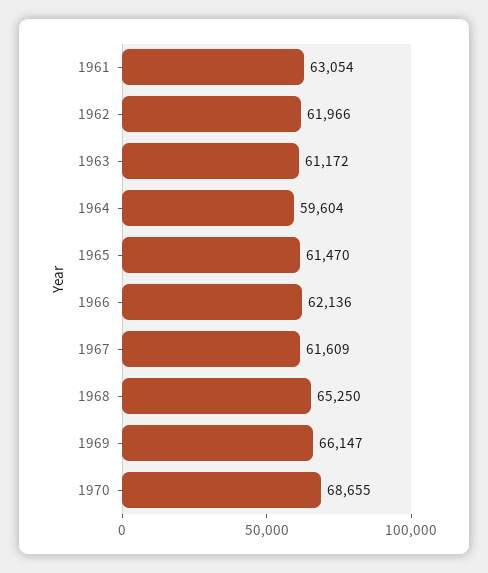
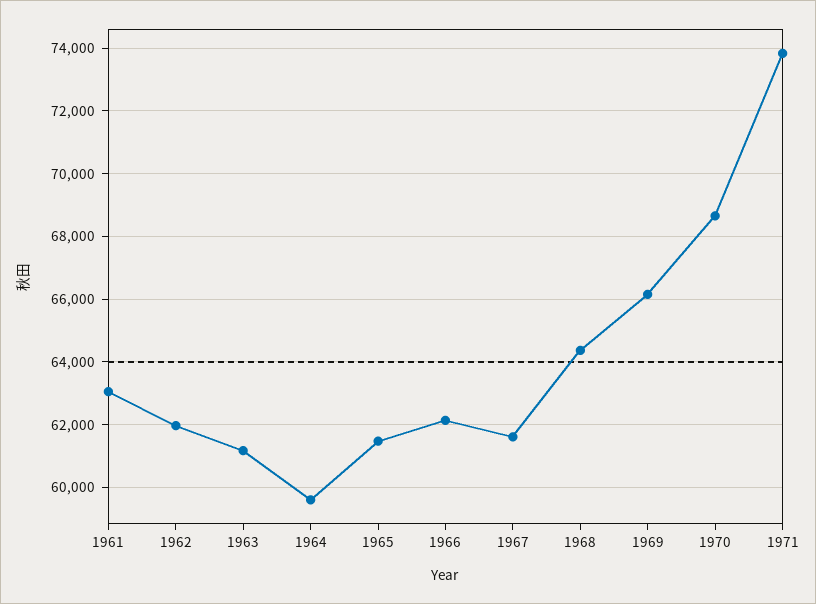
1968: 65250 -> 64400
1971: none -> 73800

